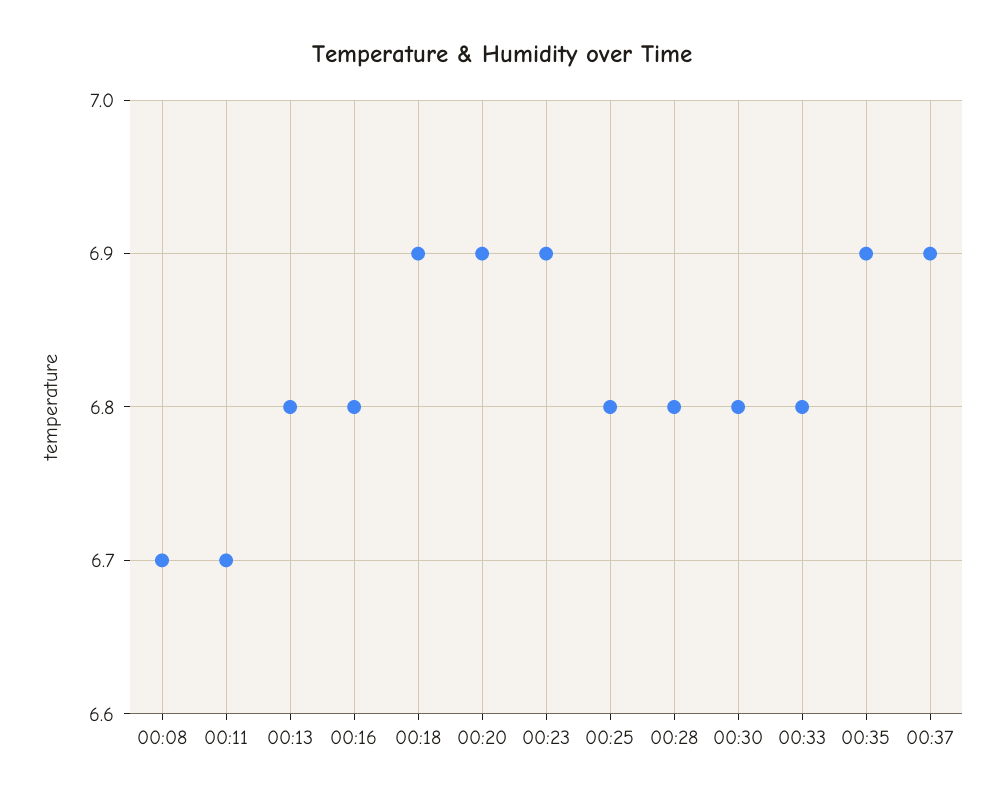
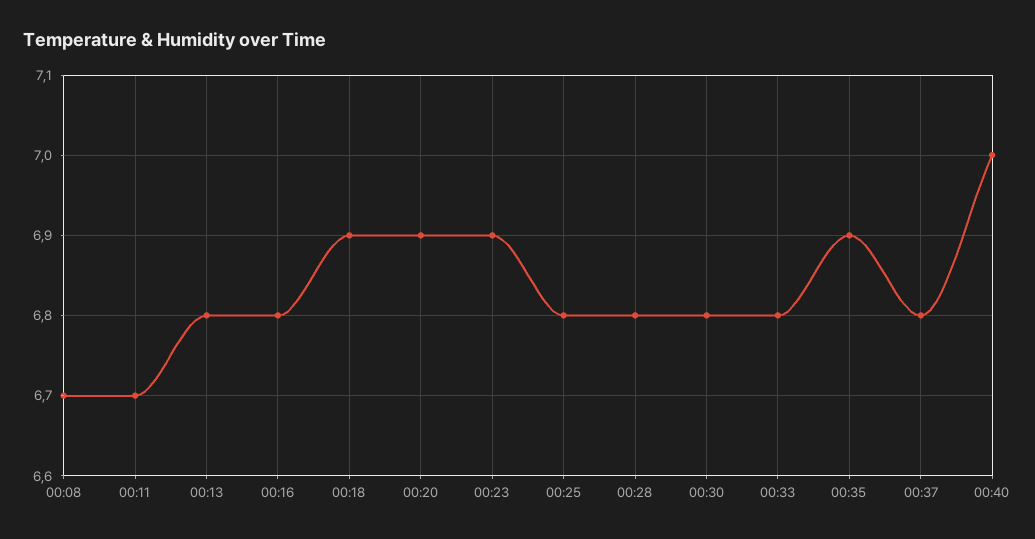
00:37: 6.9 -> 6.8
00:40: none -> 7

